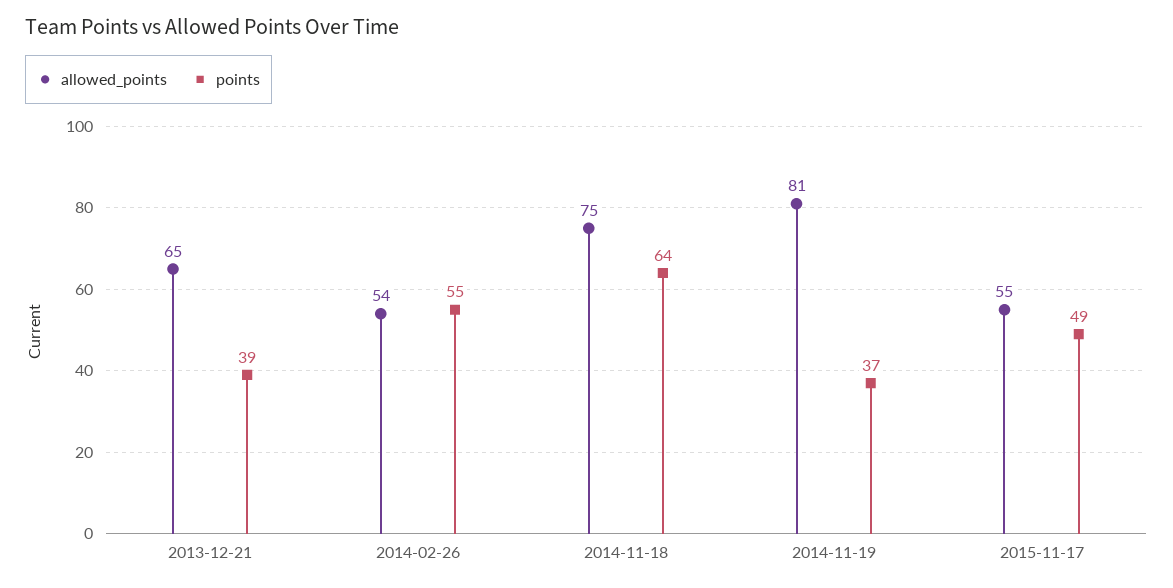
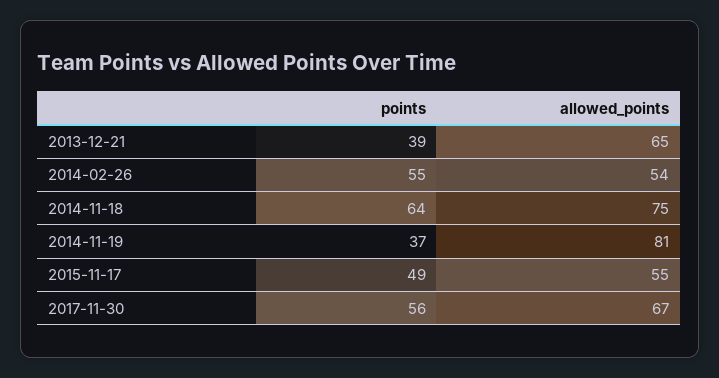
points, 2017-11-30: none -> 56
allowed_points, 2017-11-30: none -> 67

